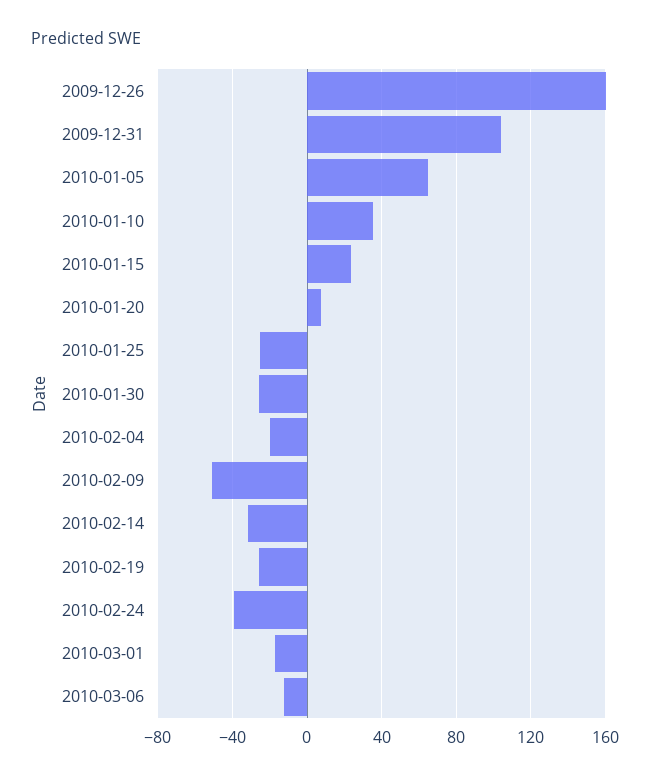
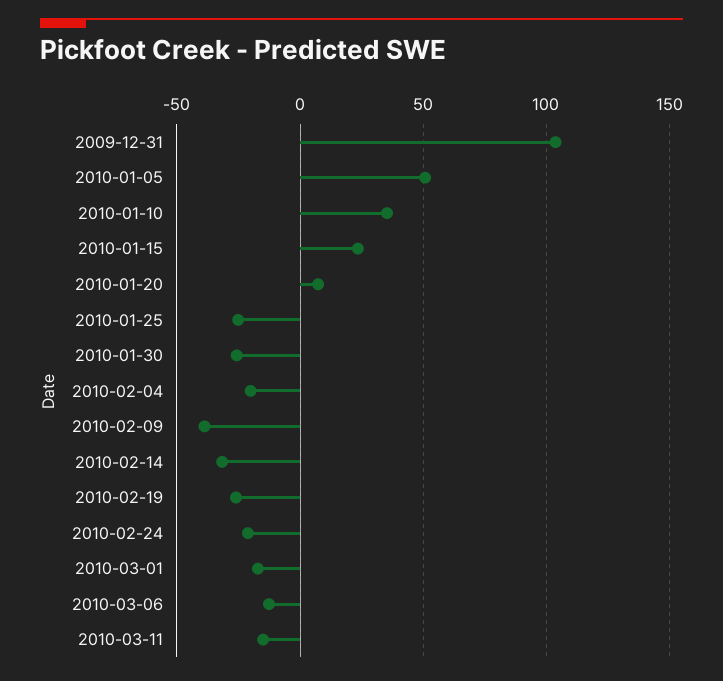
2009-12-26: 160 -> none
2010-01-05: 65 -> 50
2010-02-09: -50 -> -40
2010-02-24: -40 -> -20
2010-03-11: none -> -15

